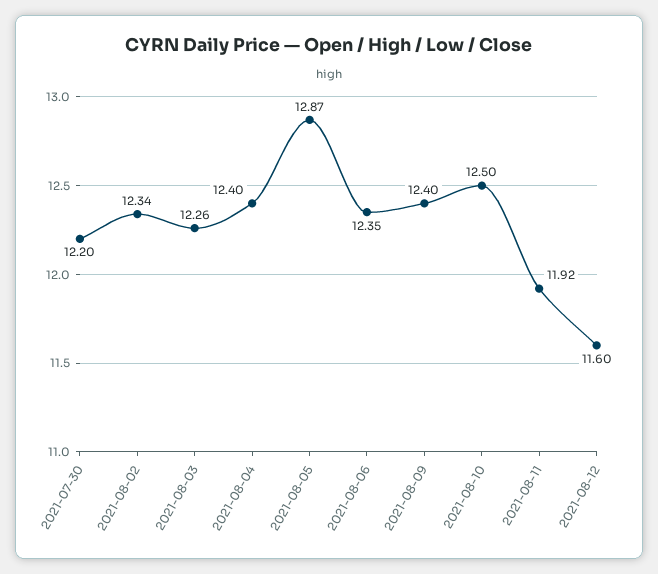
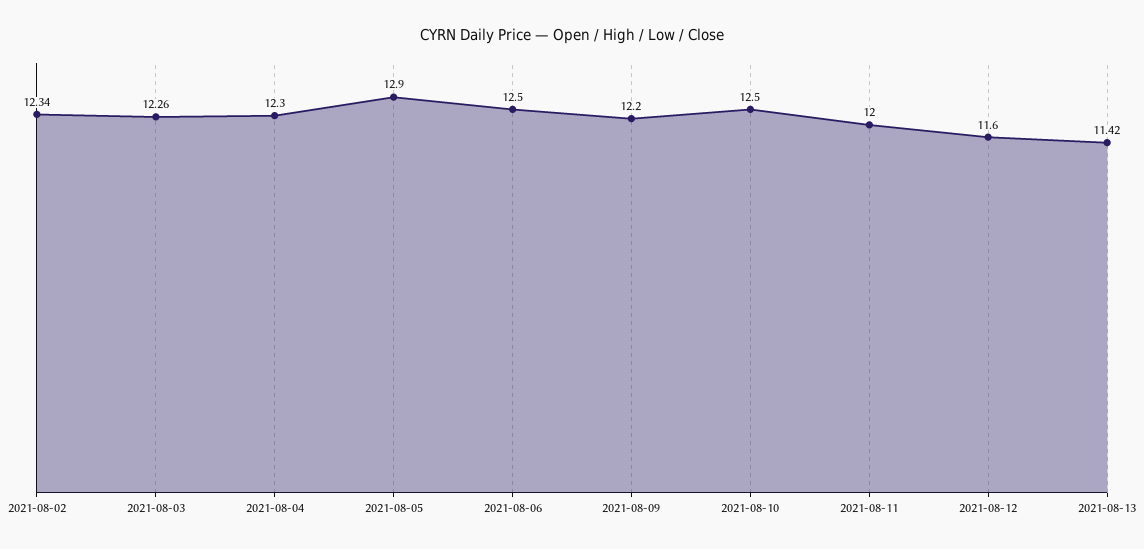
2021-07-30: 12.2 -> none
2021-08-04: 12.4 -> 12.3
2021-08-05: 12.87 -> 12.9
2021-08-06: 12.35 -> 12.5
2021-08-09: 12.4 -> 12.2
2021-08-11: 11.92 -> 12
2021-08-13: none -> 11.42

